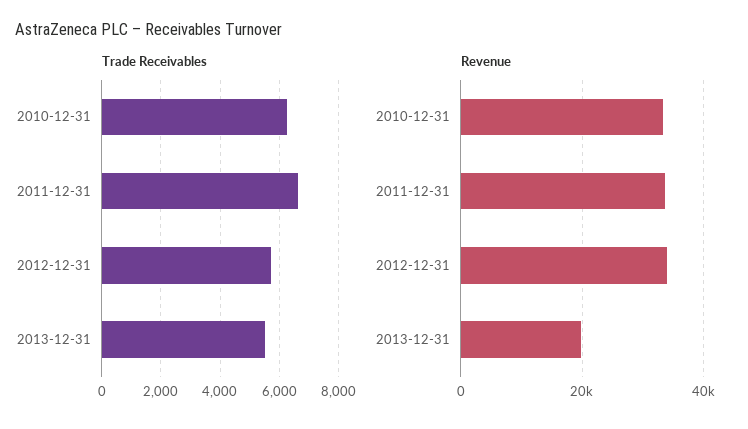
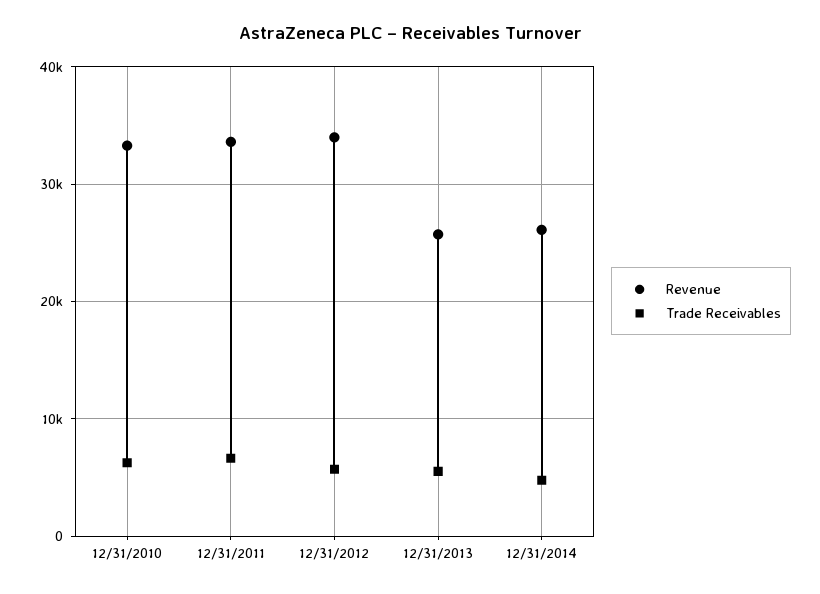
Revenue, 2013-12-31: 20000 -> 26000
Revenue, 12/31/2014: none -> 26000
Trade Receivables, 12/31/2014: none -> 5000

